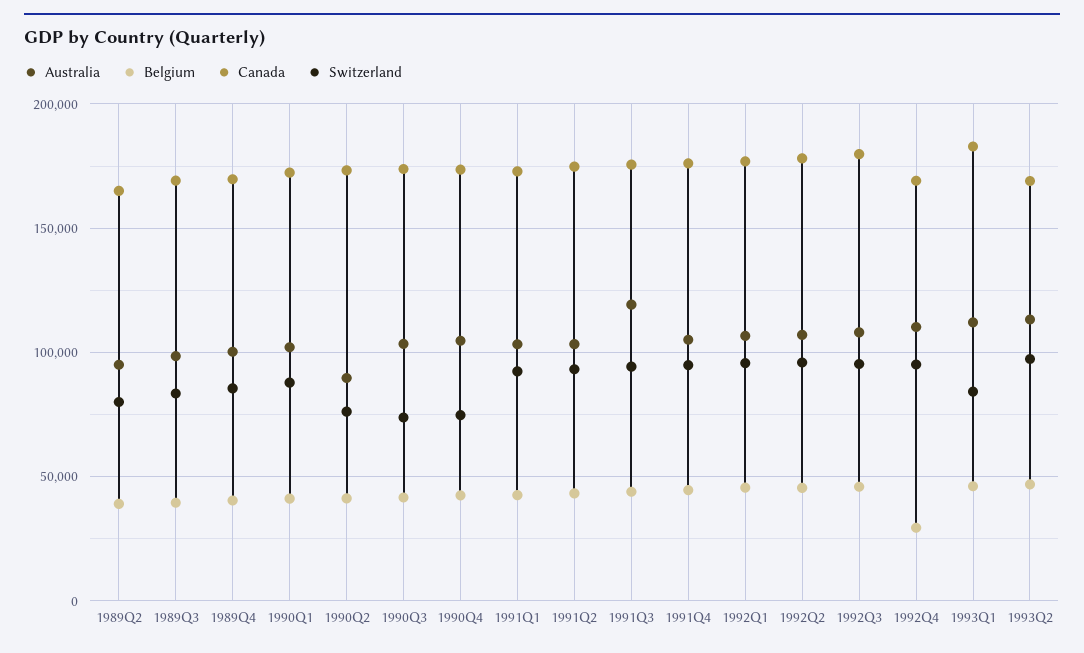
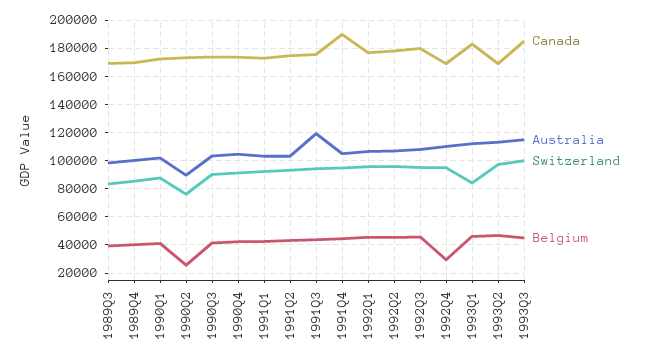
Australia, 1989Q2: 95000 -> none
Belgium, 1989Q2: 40000 -> none
Canada, 1989Q2: 165000 -> none
Switzerland, 1989Q2: 80000 -> none
Belgium, 1990Q2: 40000 -> 25000
Switzerland, 1990Q3: 75000 -> 90000
Switzerland, 1990Q4: 75000 -> 90000
Canada, 1991Q4: 175000 -> 190000
Canada, 1993Q3: none -> 185000
Australia, 1993Q3: none -> 115000
Switzerland, 1993Q3: none -> 100000
Belgium, 1993Q3: none -> 45000

